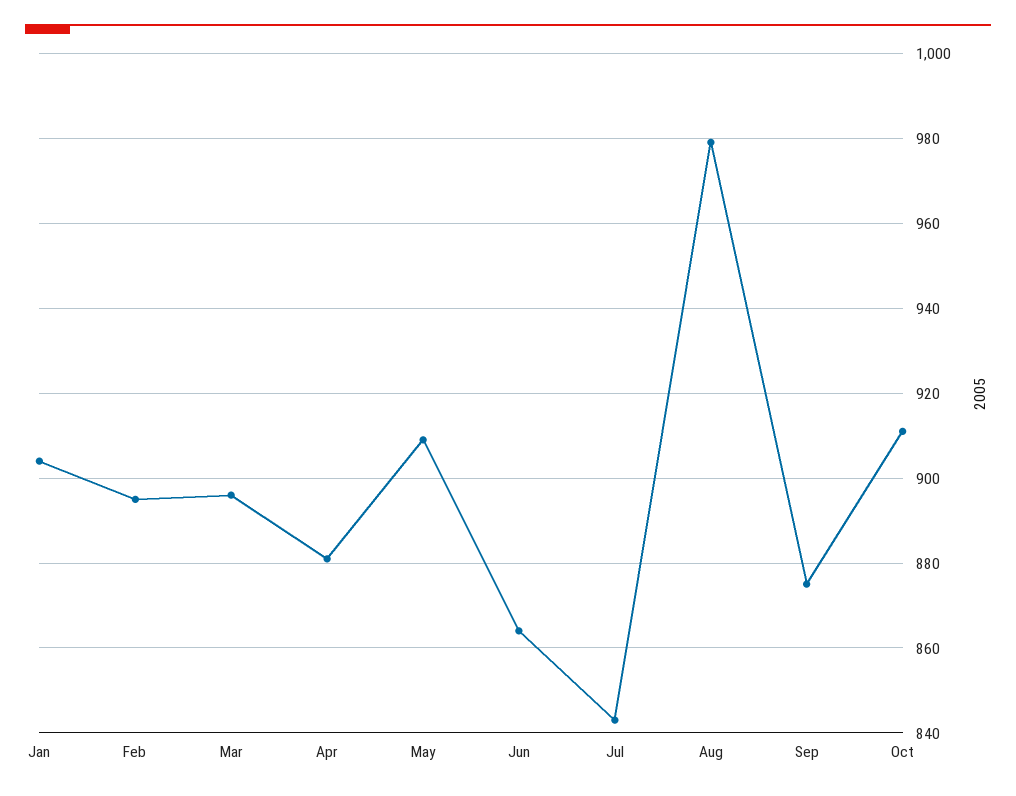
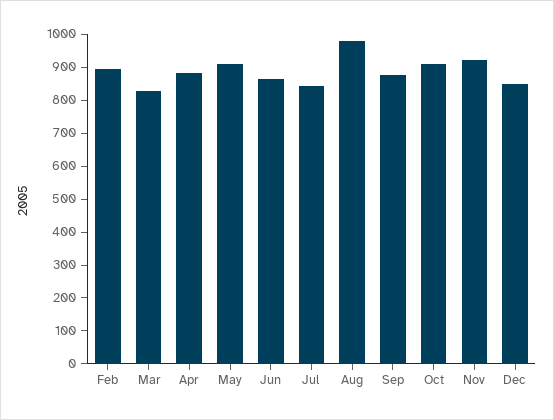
Jan: 905 -> none
Mar: 895 -> 825
Nov: none -> 925
Dec: none -> 850

